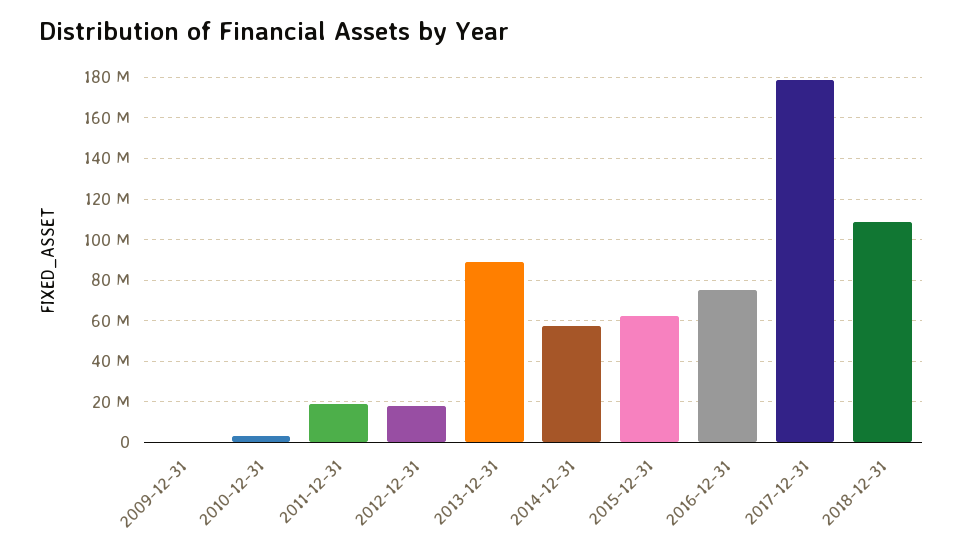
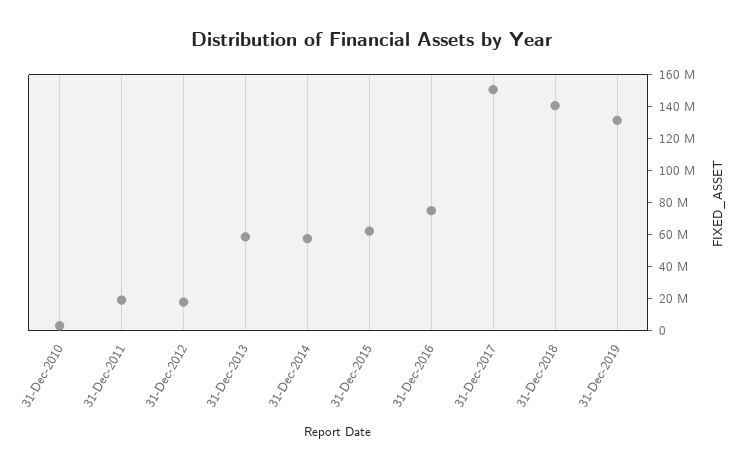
2009-12-31: 0 -> none
2013-12-31: 90000000 -> 60000000
2017-12-31: 180000000 -> 150000000
2018-12-31: 110000000 -> 140000000
31-Dec-2019: none -> 130000000

